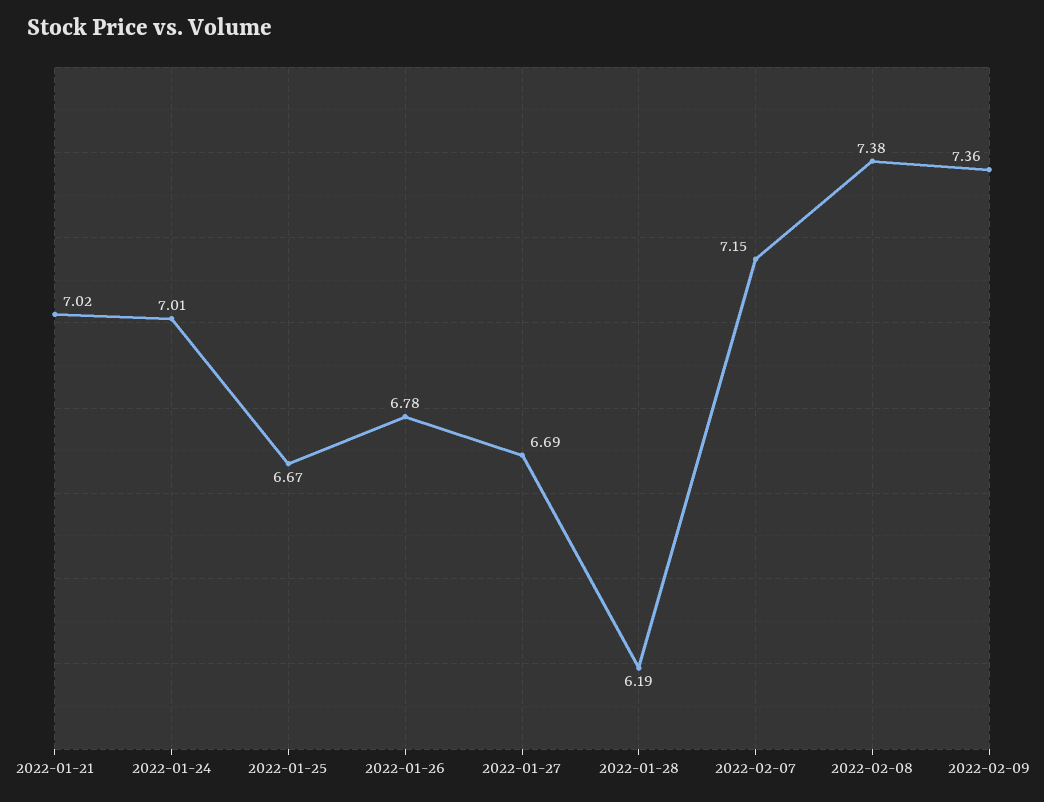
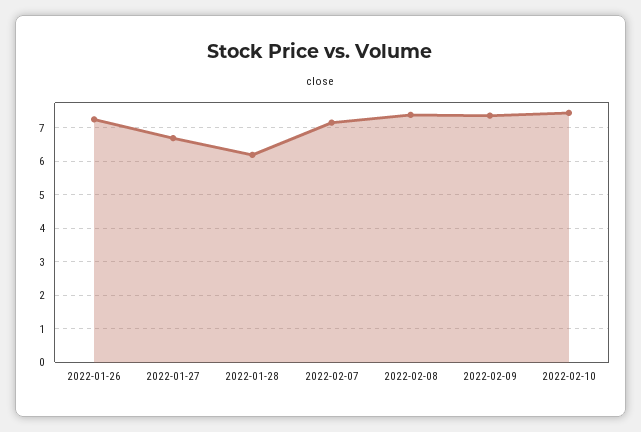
2022-01-21: 7.02 -> none
2022-01-24: 7.01 -> none
2022-01-25: 6.67 -> none
2022-01-26: 6.78 -> 7.2
2022-02-10: none -> 7.4

